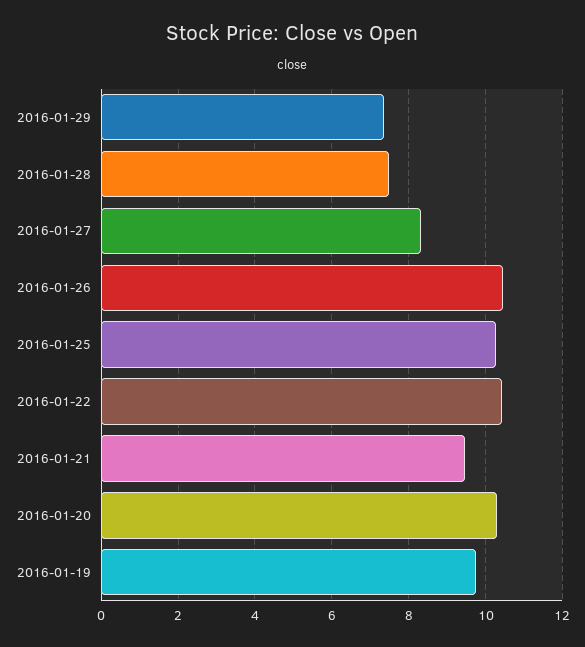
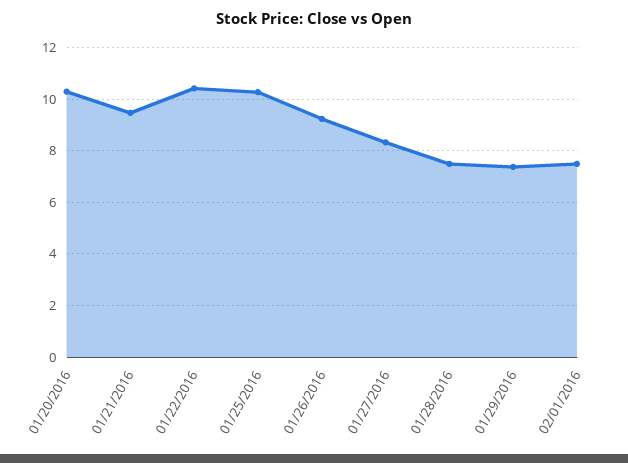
2016-01-26: 10.4 -> 9.25
2016-01-19: 9.8 -> none
02/01/2016: none -> 7.5

